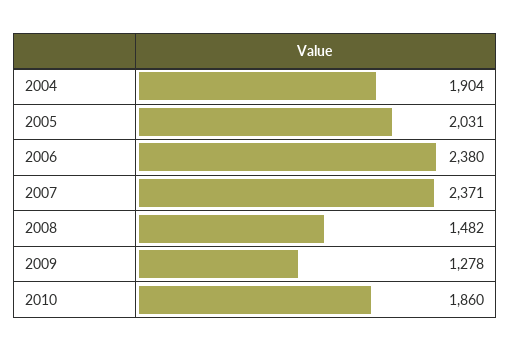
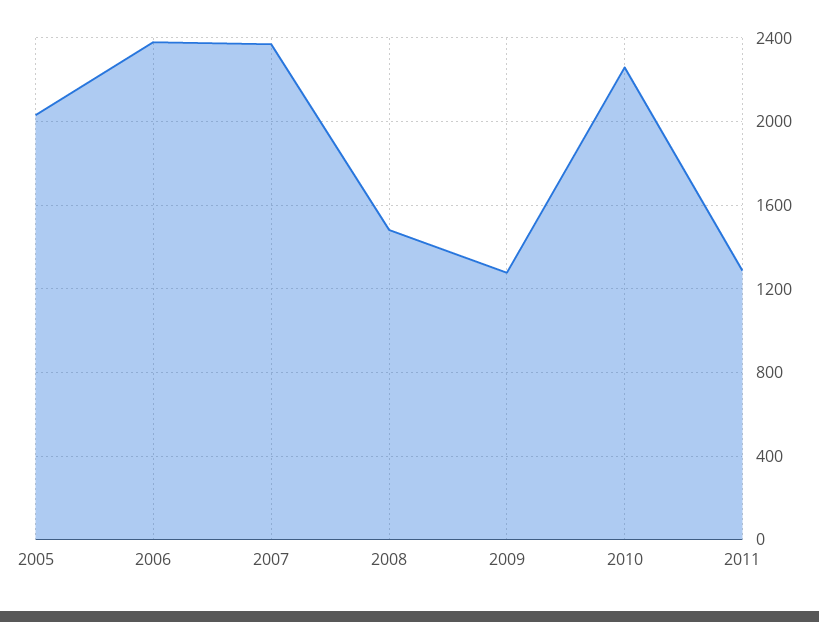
2004: 1904 -> none
2010: 1860 -> 2250
2011: none -> 1300

